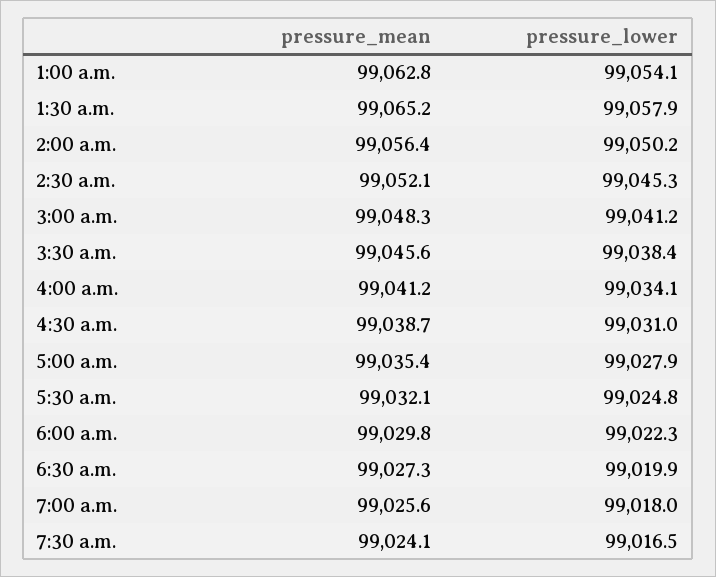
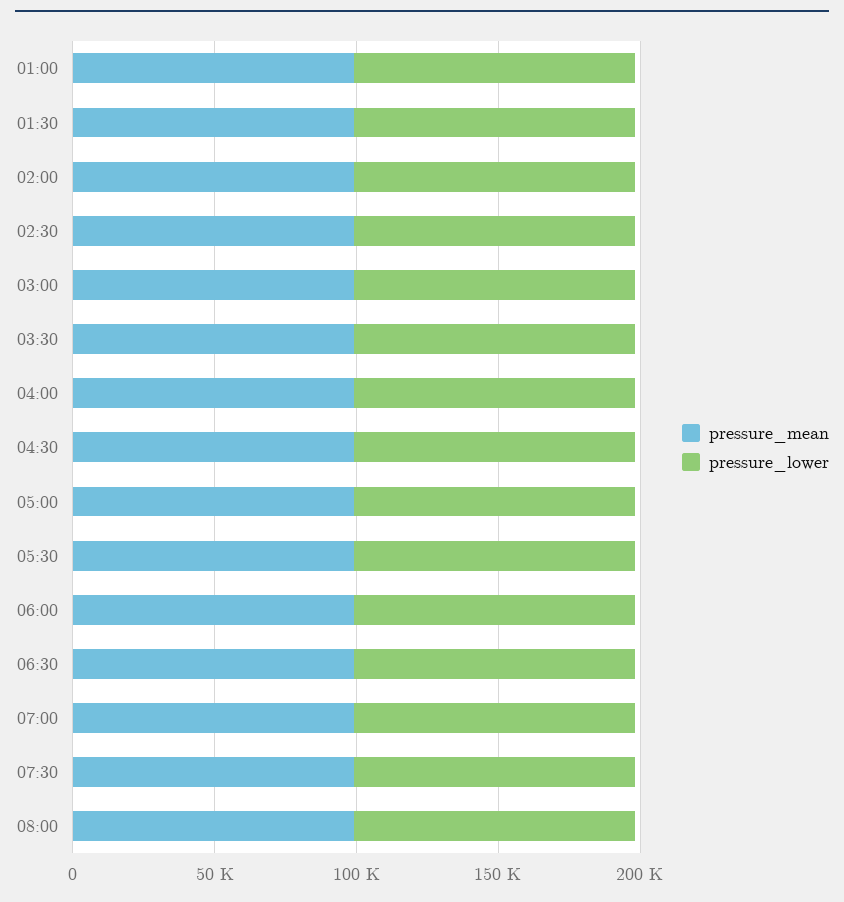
pressure_mean, 08:00: none -> 100000
pressure_lower, 08:00: none -> 100000

